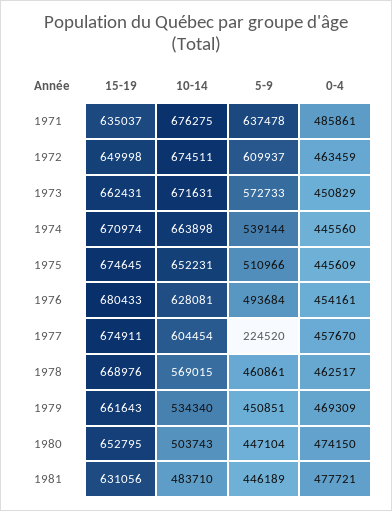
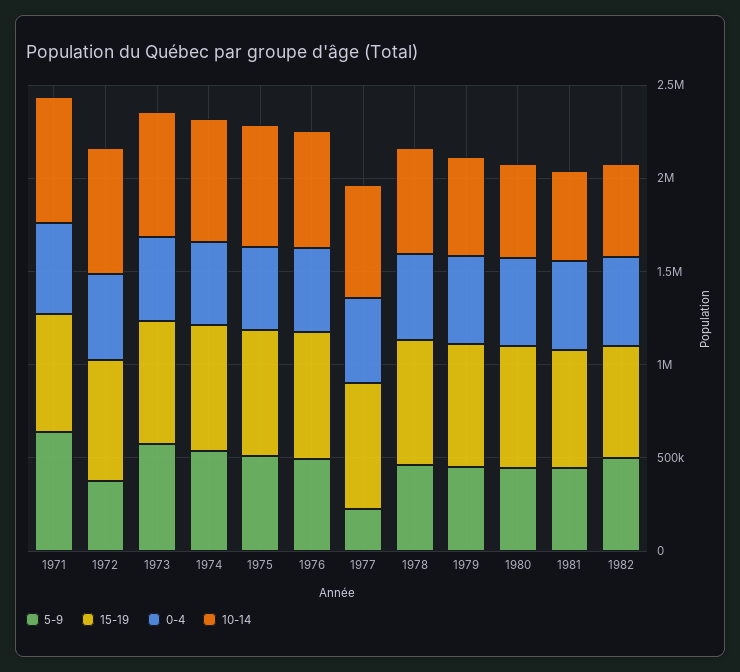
5-9, 1972: 609937 -> 400000
5-9, 1982: none -> 500000
15-19, 1982: none -> 600000
0-4, 1982: none -> 500000
10-14, 1982: none -> 500000

